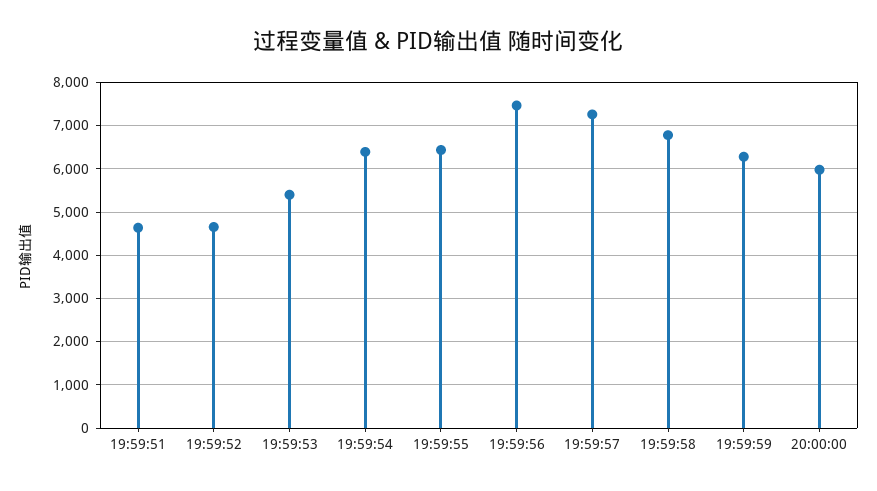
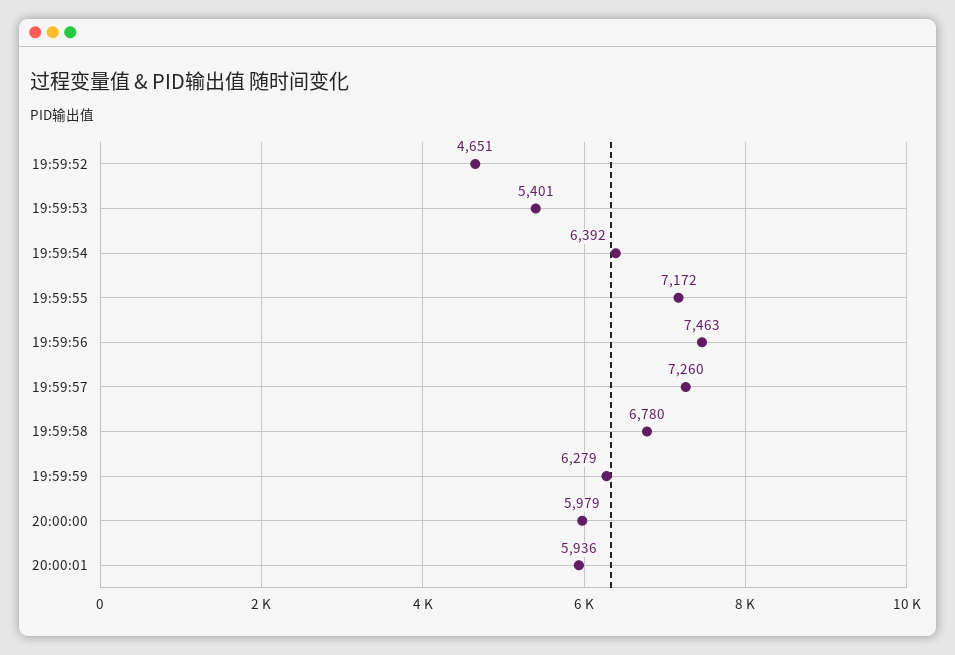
19:59:51: 4600 -> none
19:59:55: 6400 -> 7172
20:00:01: none -> 5936

